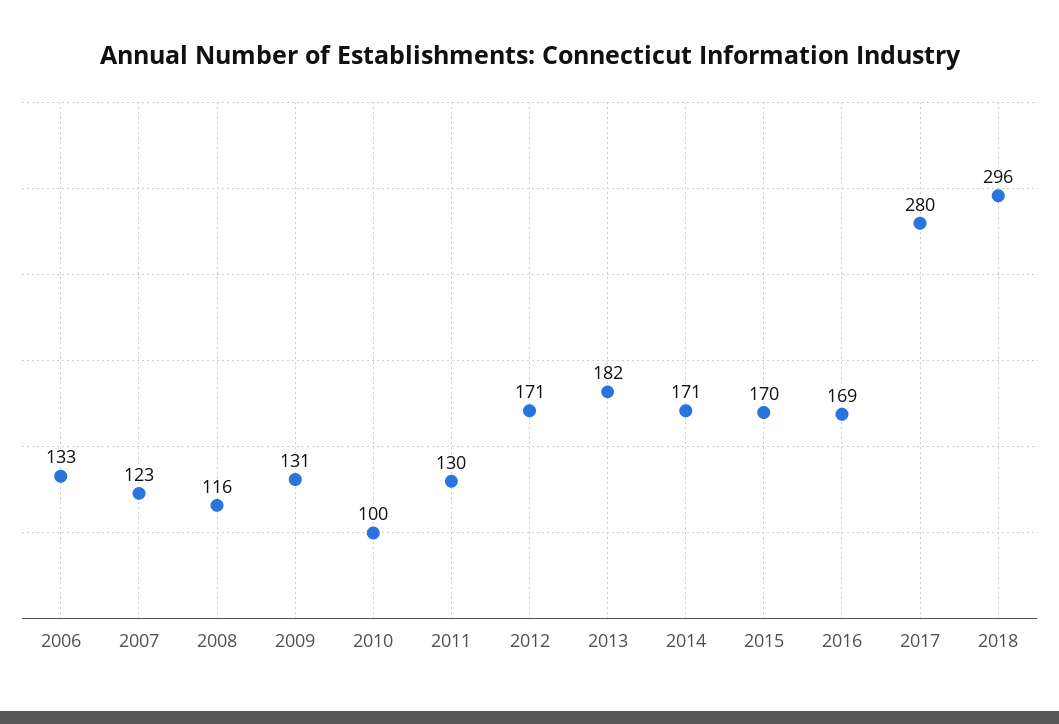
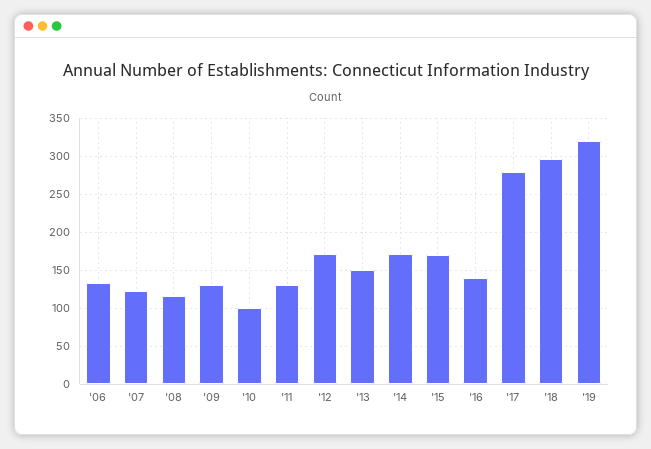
2013: 182 -> 150
2016: 169 -> 140
'19: none -> 320

